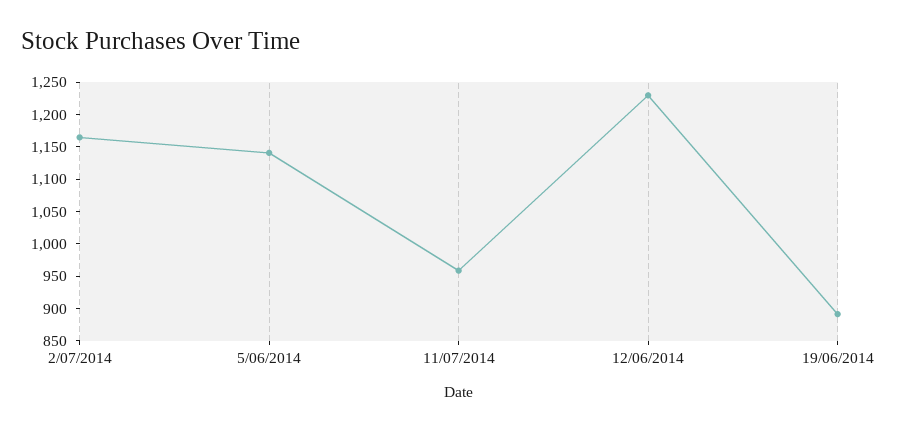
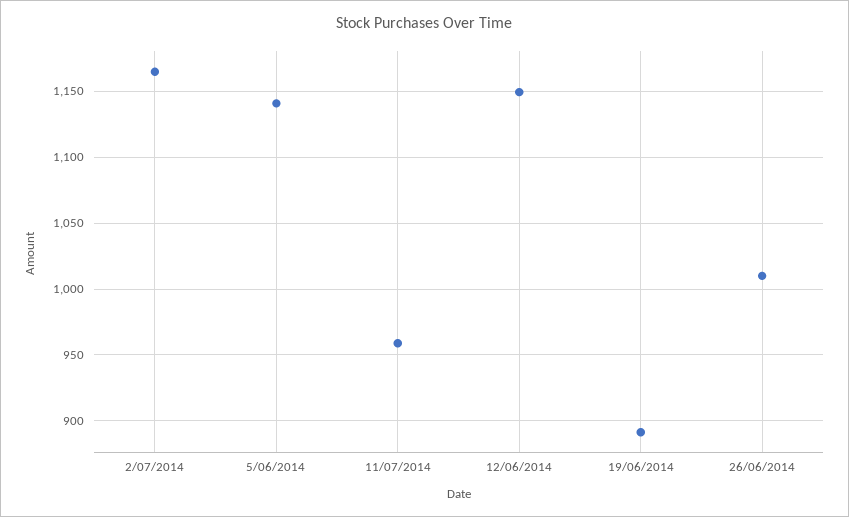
12/06/2014: 1225 -> 1150
26/06/2014: none -> 1010

